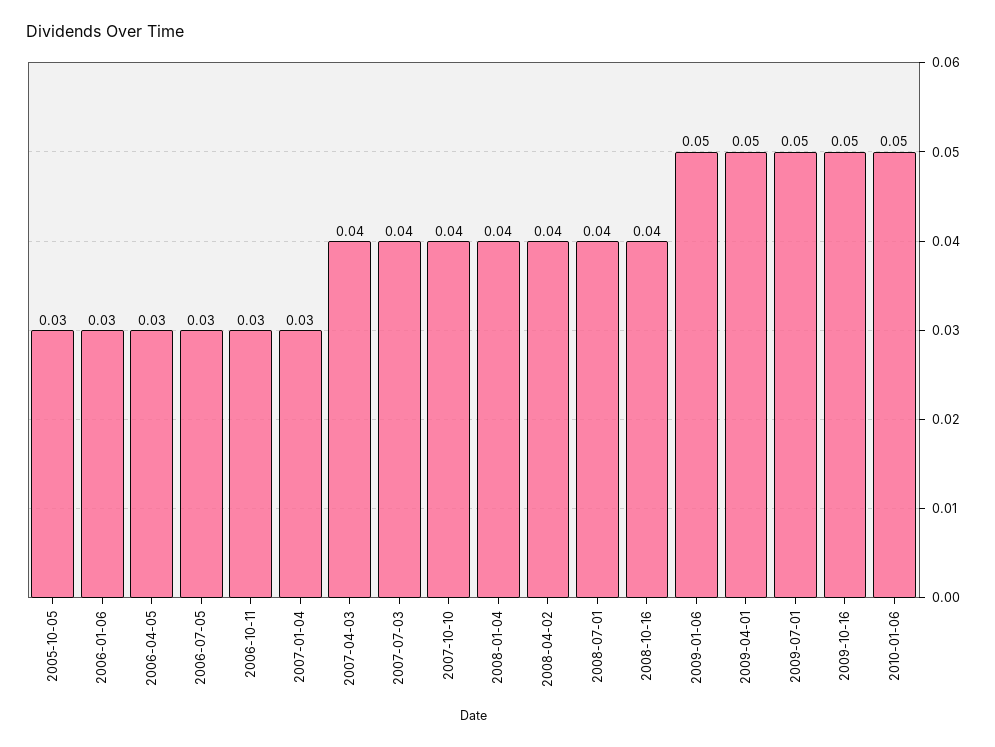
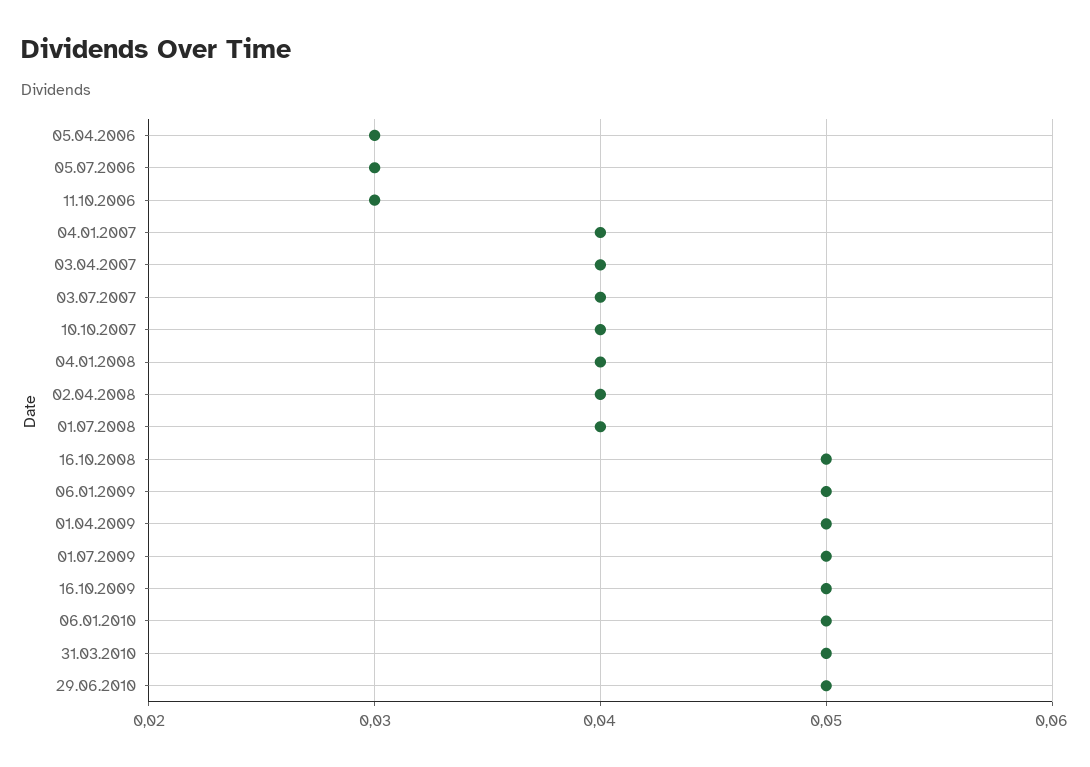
2005-10-05: 0.03 -> none
2006-01-06: 0.03 -> none
2007-01-04: 0.03 -> 0.04
2008-10-16: 0.04 -> 0.05
31.03.2010: none -> 0.05
29.06.2010: none -> 0.05

